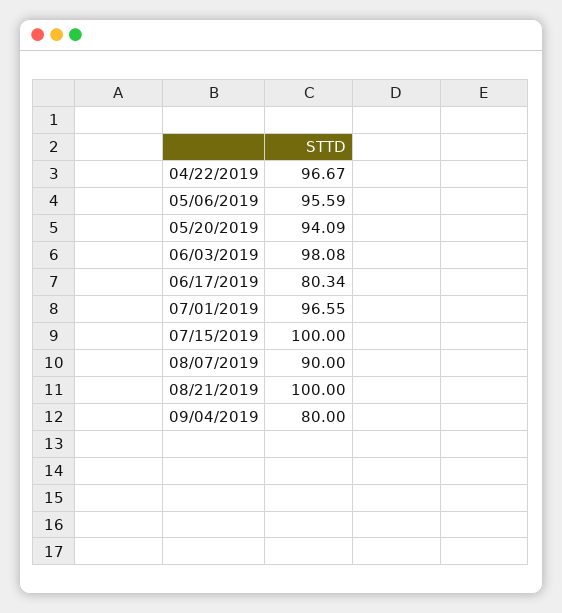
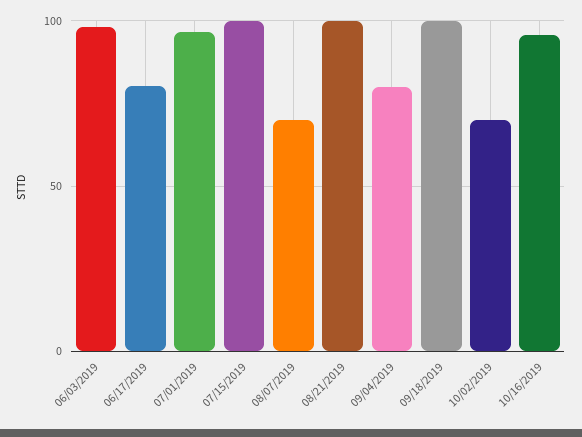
04/22/2019: 96.67 -> none
05/06/2019: 95.59 -> none
05/20/2019: 94.09 -> none
08/07/2019: 90 -> 70
09/18/2019: none -> 100
10/02/2019: none -> 70
10/16/2019: none -> 95

